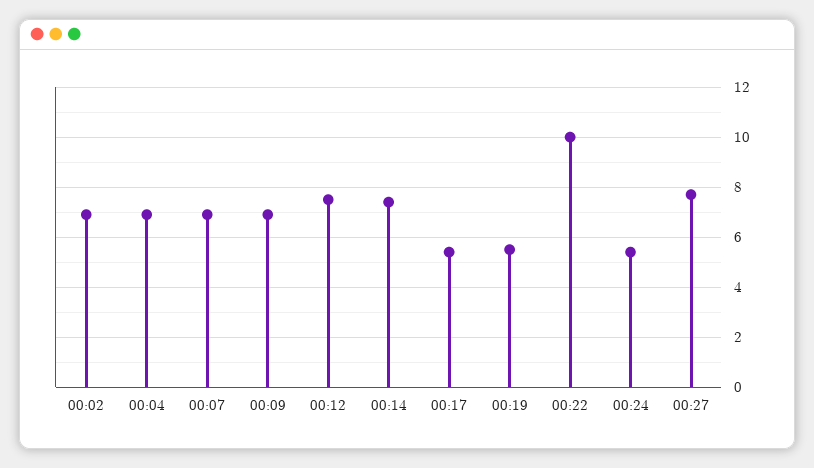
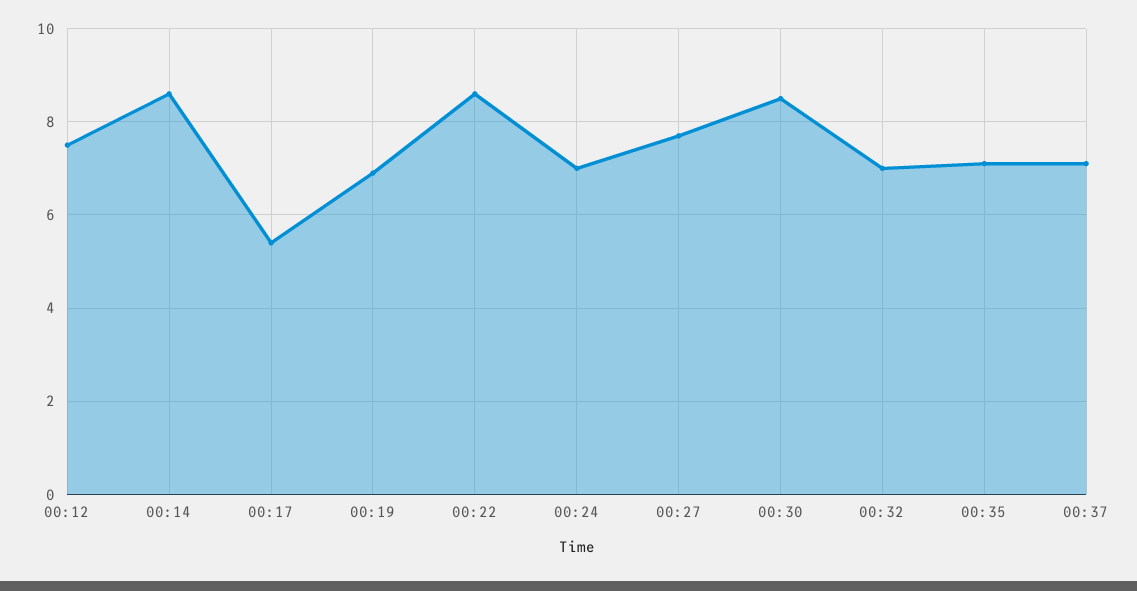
00:02: 7 -> none
00:04: 7 -> none
00:07: 7 -> none
00:09: 7 -> none
00:14: 7.5 -> 8.5
00:19: 5.5 -> 7
00:22: 10 -> 8.5
00:24: 5.5 -> 7
00:30: none -> 8.5
00:32: none -> 7
00:35: none -> 7
00:37: none -> 7

